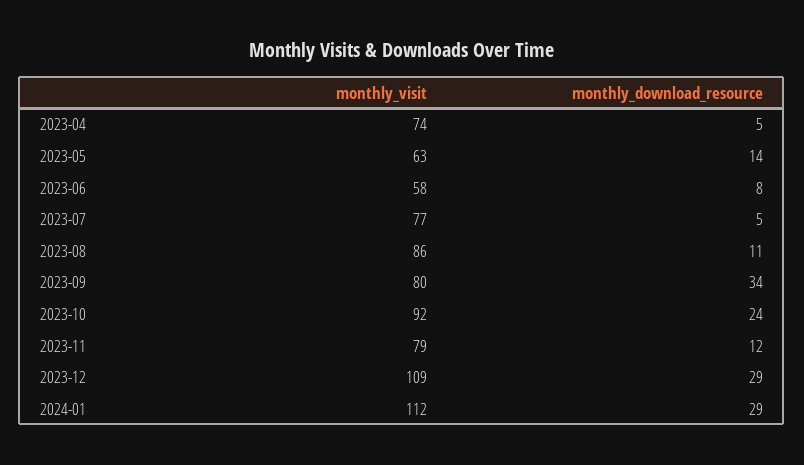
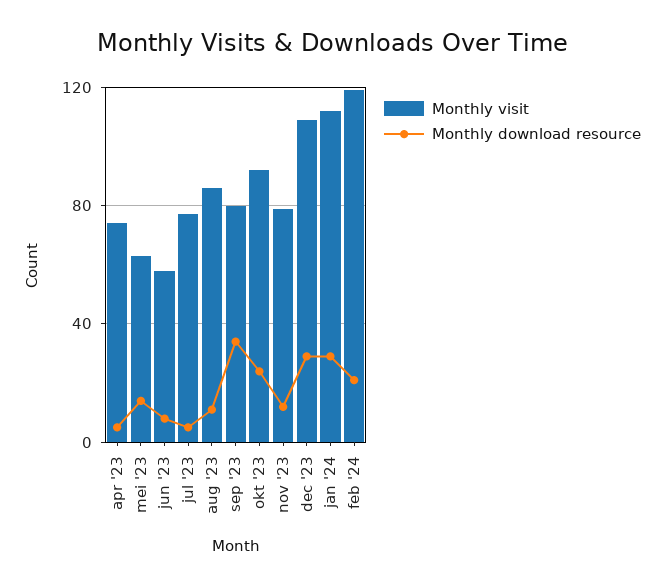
monthly_visit, feb '24: none -> 120
monthly_download_resource, feb '24: none -> 20

